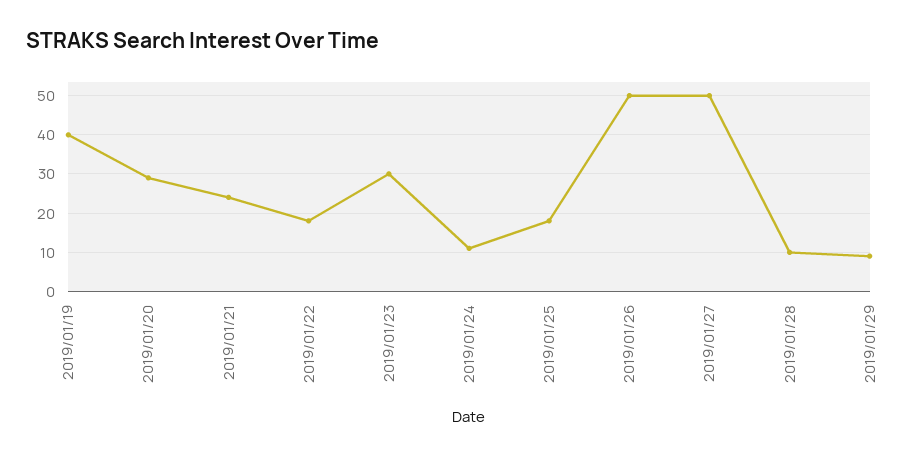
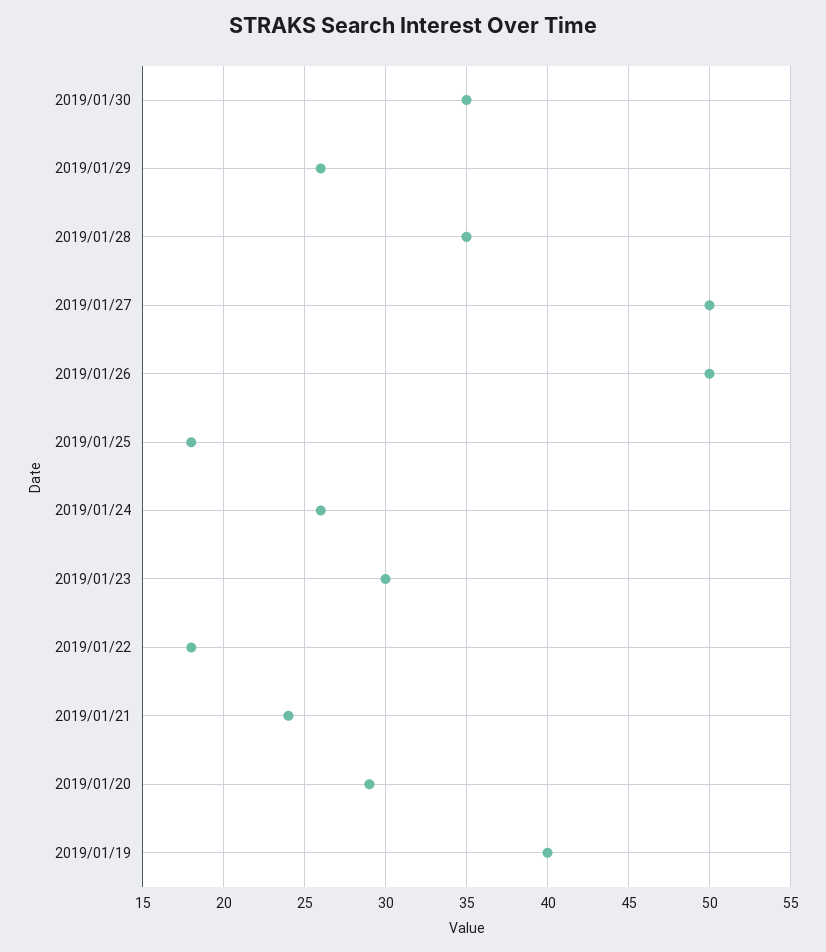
2019/01/24: 10 -> 26
2019/01/28: 10 -> 35
2019/01/29: 10 -> 26
2019/01/30: none -> 35

